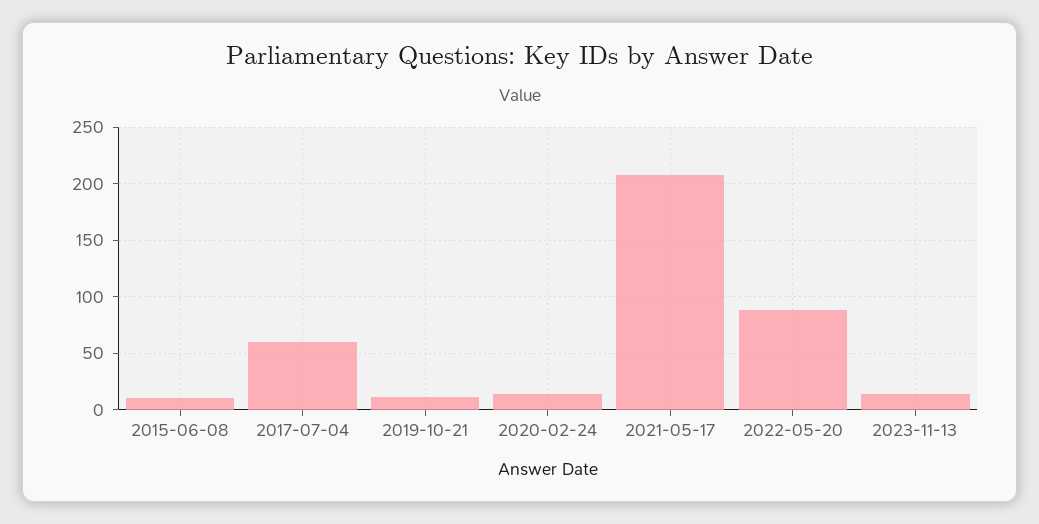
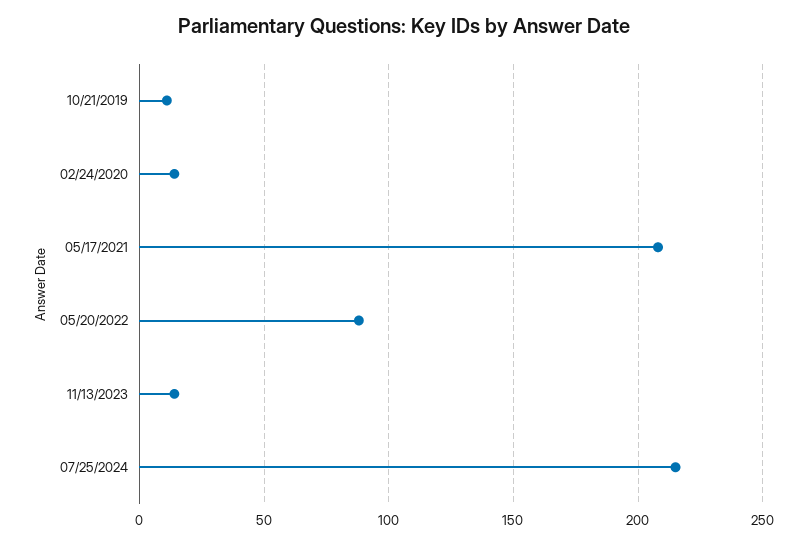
2015-06-08: 10 -> none
2017-07-04: 60 -> none
07/25/2024: none -> 215

